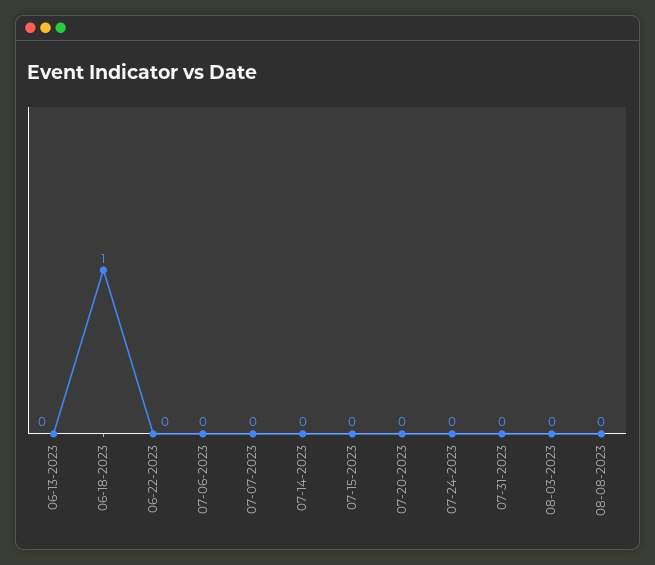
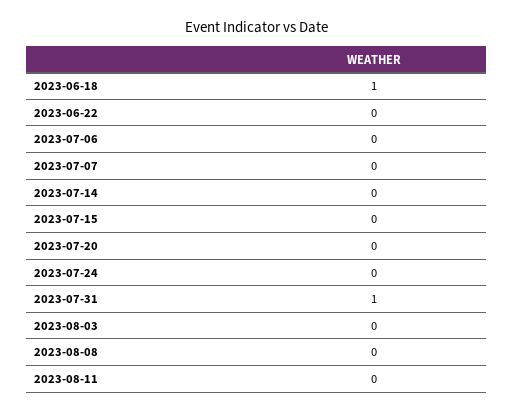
06-13-2023: 0 -> none
07-31-2023: 0 -> 1
2023-08-11: none -> 0

